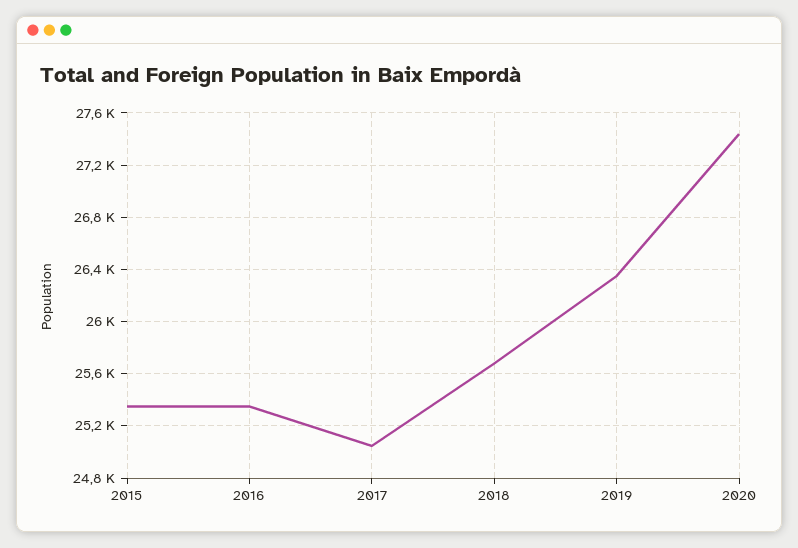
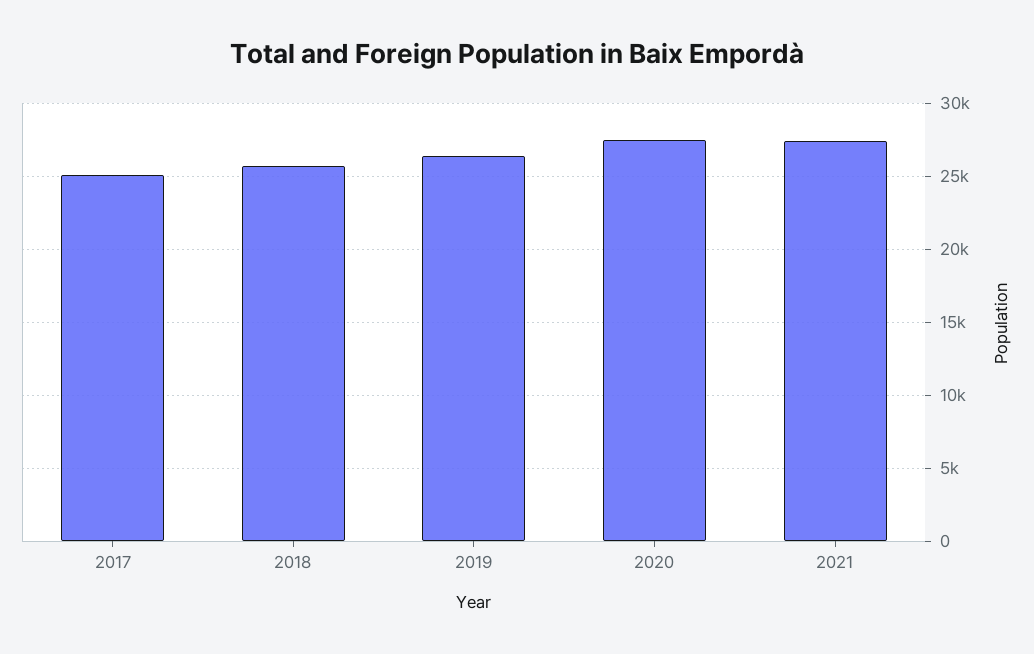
2015: 25350 -> none
2016: 25350 -> none
2021: none -> 27500

